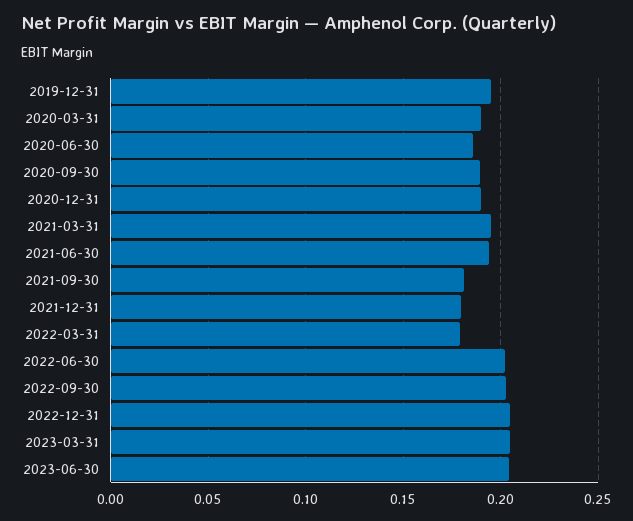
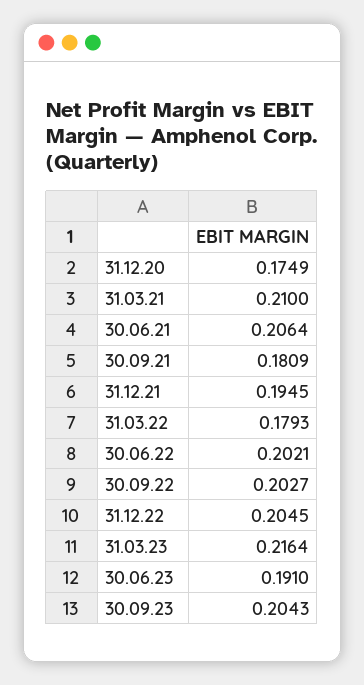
2019-12-31: 0.195 -> none
2020-03-31: 0.19 -> none
2020-06-30: 0.185 -> none
2020-09-30: 0.19 -> none
2020-12-31: 0.19 -> 0.1749
2021-03-31: 0.195 -> 0.21
2021-06-30: 0.195 -> 0.2064
2021-12-31: 0.18 -> 0.1945
2023-03-31: 0.205 -> 0.2164
2023-06-30: 0.205 -> 0.191
30.09.23: none -> 0.2043

